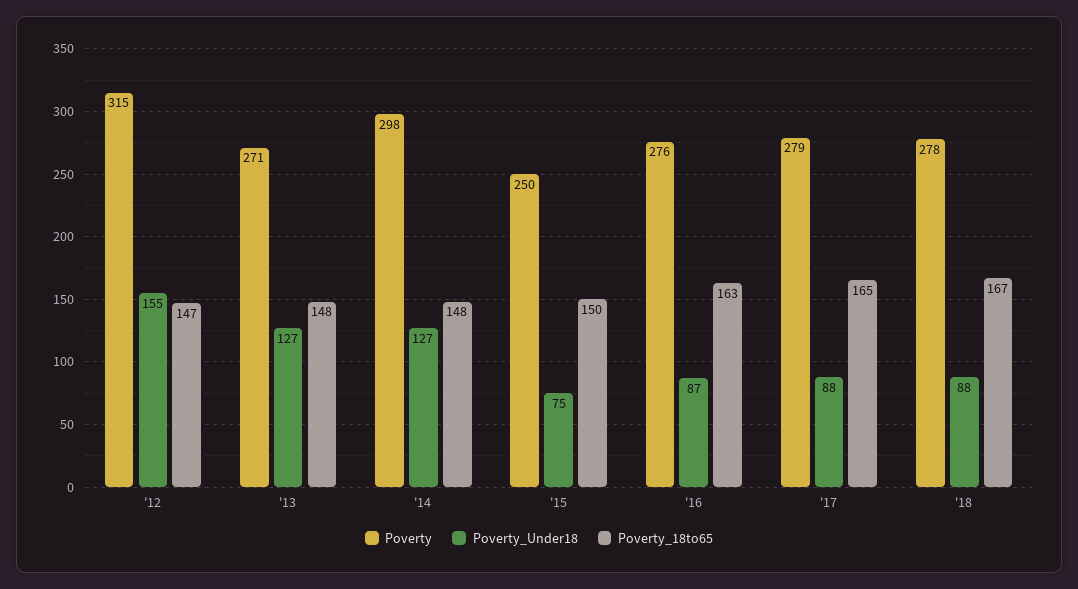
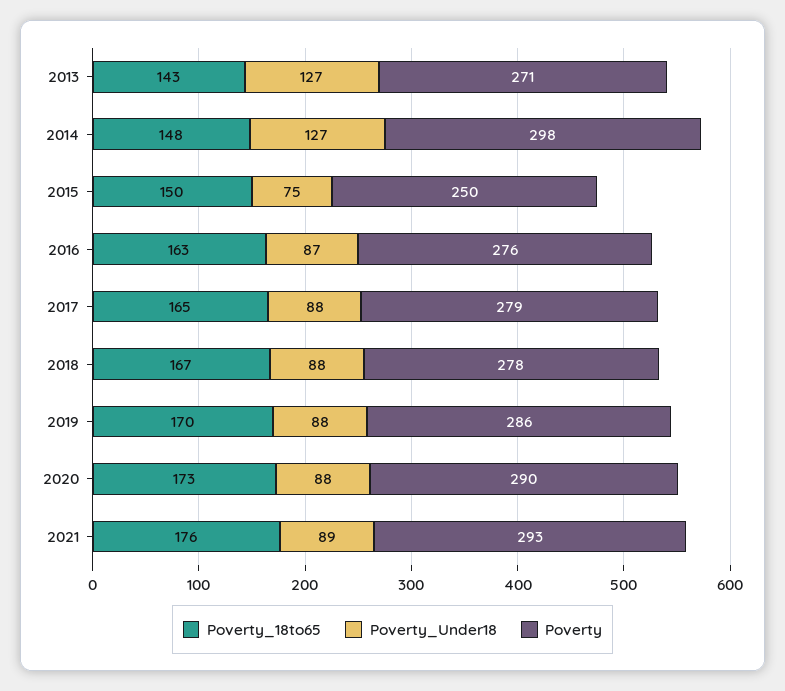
Poverty, '12: 315 -> none
Poverty_Under18, '12: 155 -> none
Poverty_18to65, '12: 147 -> none
Poverty_18to65, '13: 148 -> 143
Poverty_18to65, 2019: none -> 170
Poverty_Under18, 2019: none -> 88
Poverty, 2019: none -> 286
Poverty_18to65, 2020: none -> 173
Poverty_Under18, 2020: none -> 88
Poverty, 2020: none -> 290
Poverty_18to65, 2021: none -> 176
Poverty_Under18, 2021: none -> 89
Poverty, 2021: none -> 293

